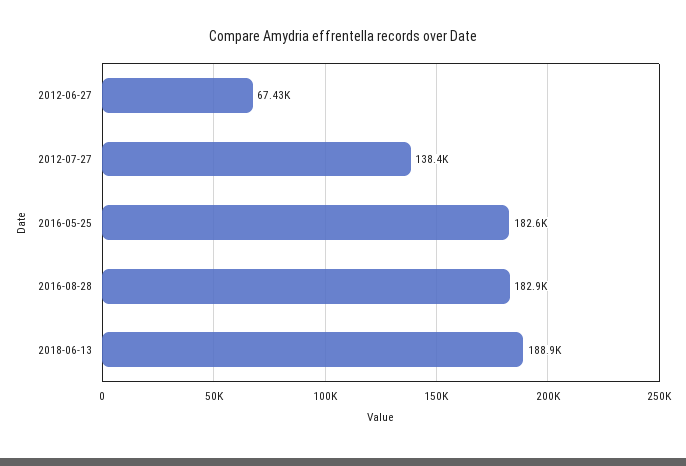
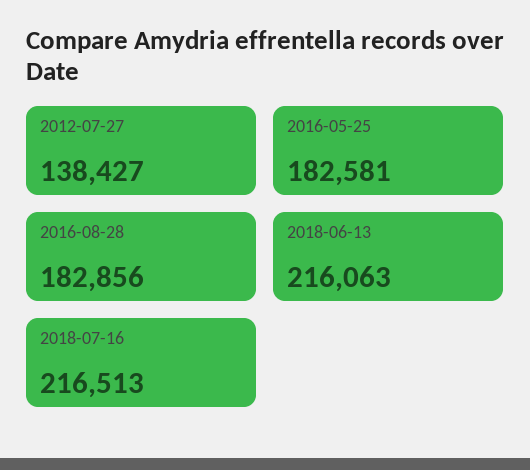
2012-06-27: 67430 -> none
2018-06-13: 188900 -> 216063
2018-07-16: none -> 216513

